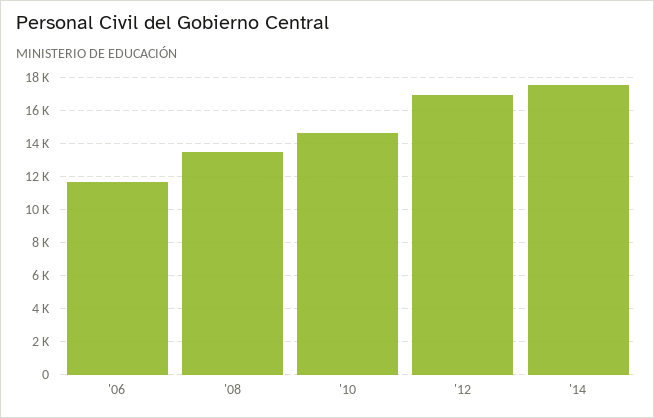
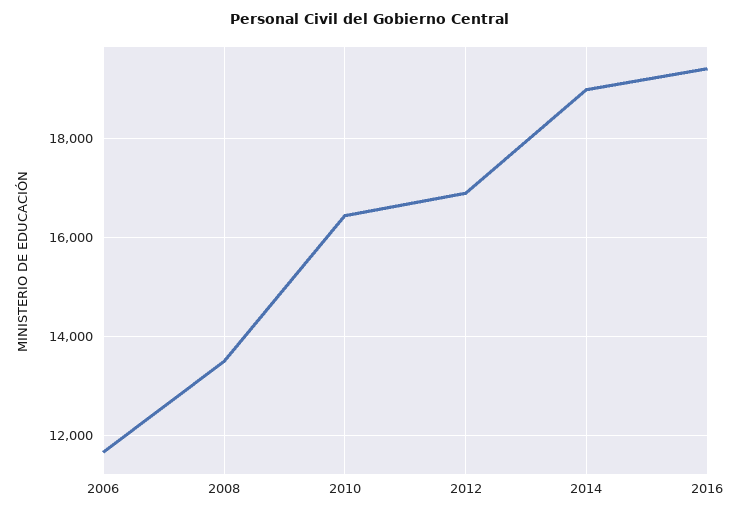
'10: 14500 -> 16400
'14: 17500 -> 19000
2016: none -> 19400

